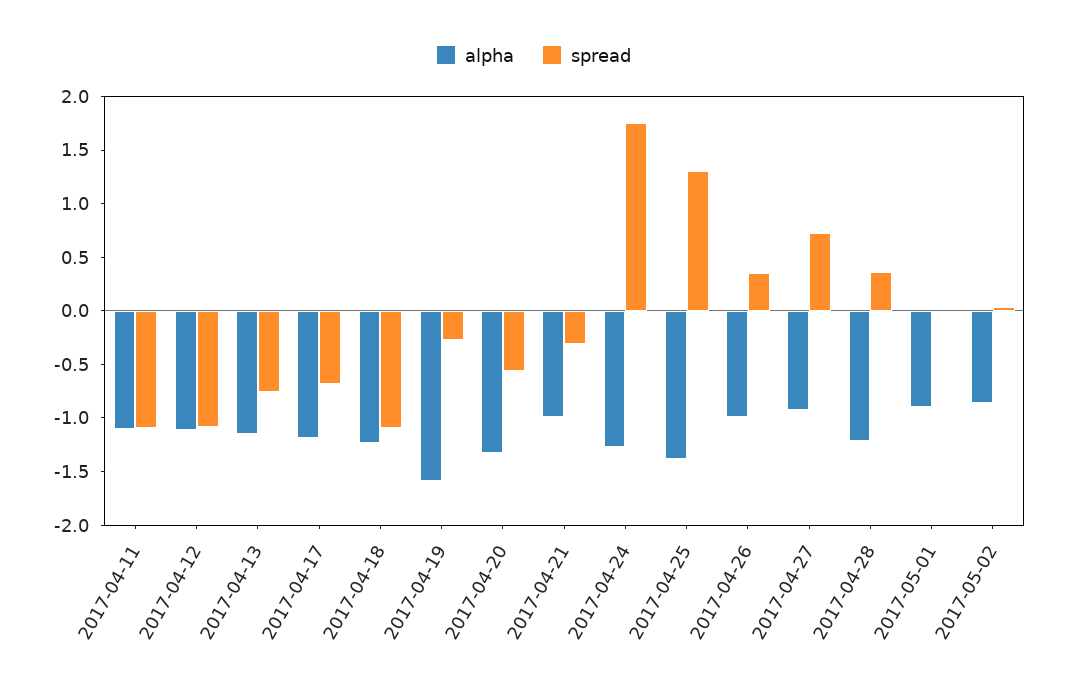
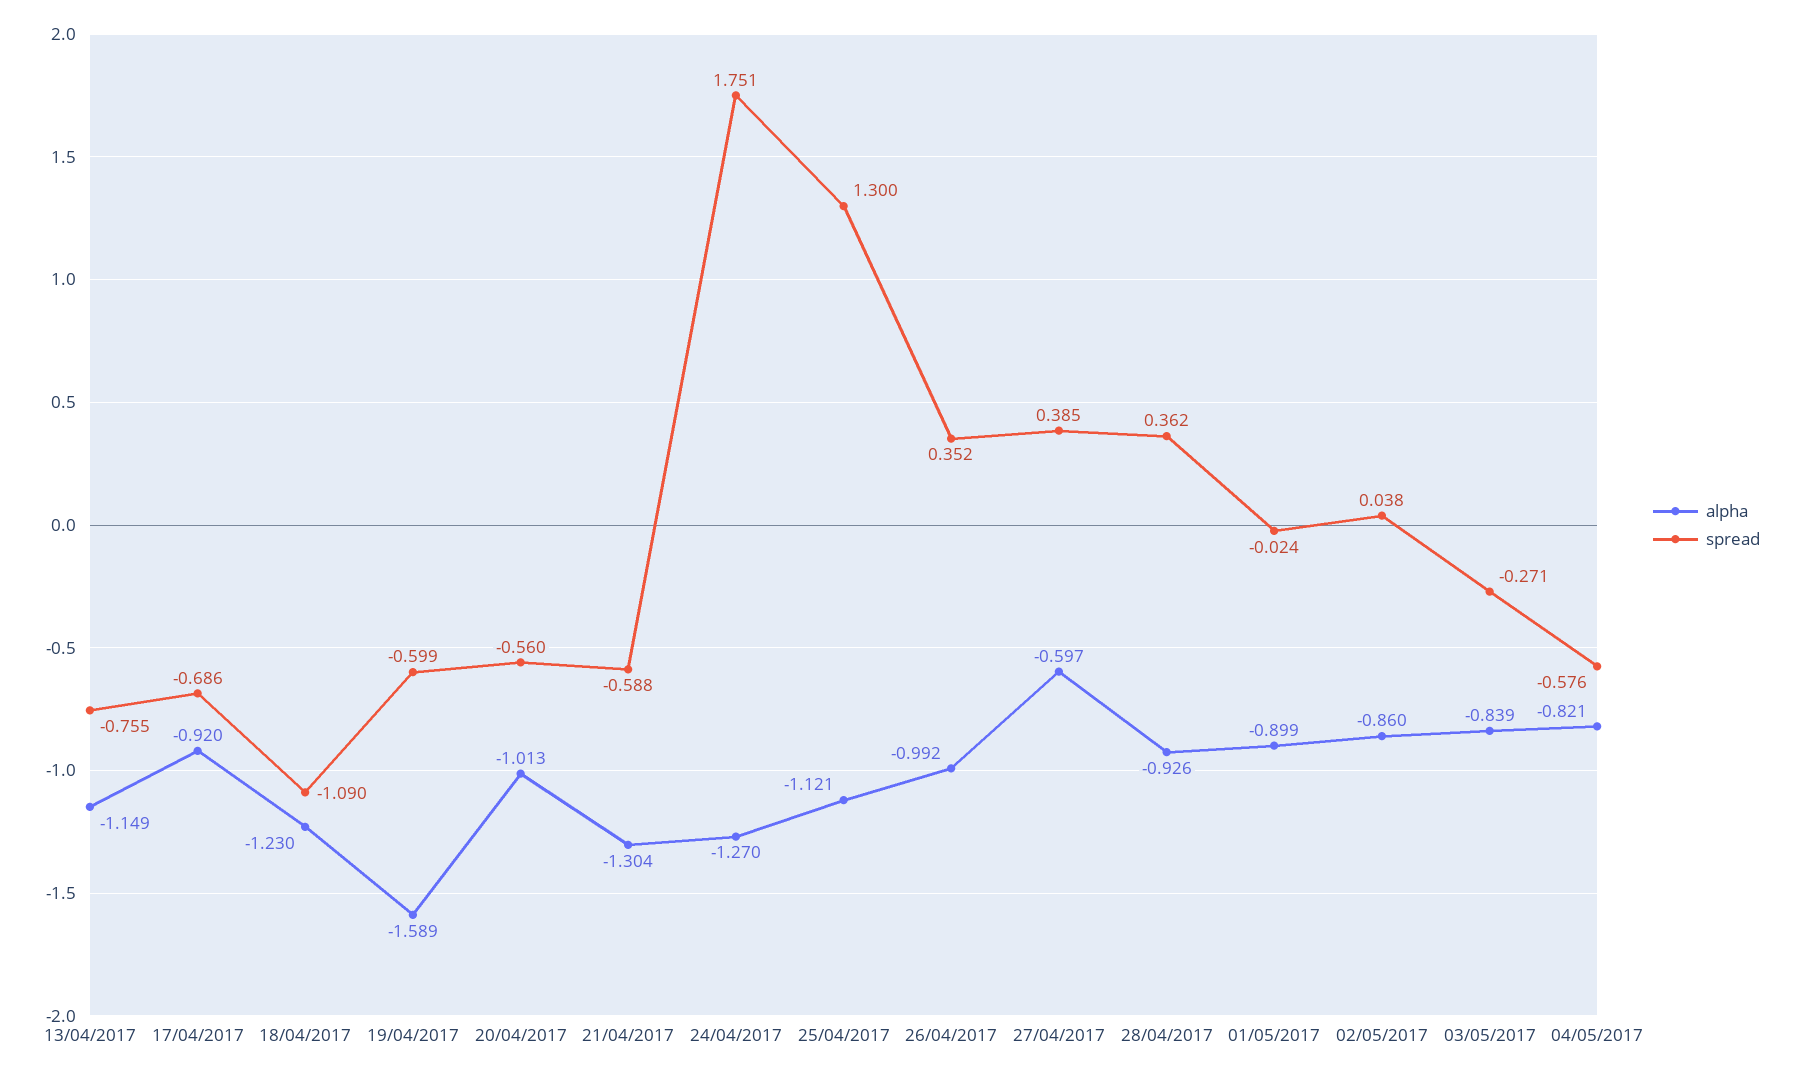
alpha, 2017-04-11: -1.1 -> none
spread, 2017-04-11: -1.1 -> none
alpha, 2017-04-12: -1.1 -> none
spread, 2017-04-12: -1.1 -> none
alpha, 2017-04-17: -1.2 -> -0.92
spread, 2017-04-19: -0.3 -> -0.599
alpha, 2017-04-20: -1.3 -> -1.013
alpha, 2017-04-21: -1 -> -1.304
spread, 2017-04-21: -0.3 -> -0.588
alpha, 2017-04-25: -1.4 -> -1.121
alpha, 2017-04-27: -0.9 -> -0.597
spread, 2017-04-27: 0.7 -> 0.385
alpha, 2017-04-28: -1.2 -> -0.926
alpha, 03/05/2017: none -> -0.839
spread, 03/05/2017: none -> -0.271
alpha, 04/05/2017: none -> -0.821
spread, 04/05/2017: none -> -0.576

